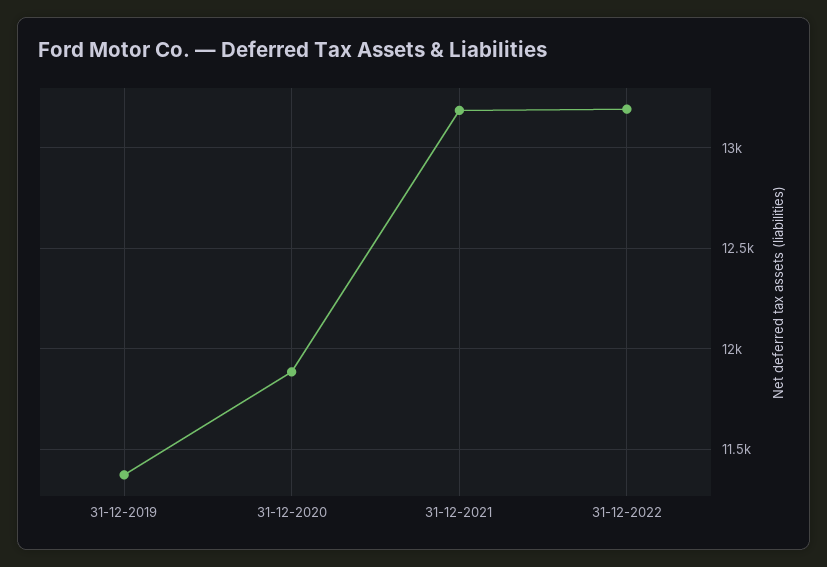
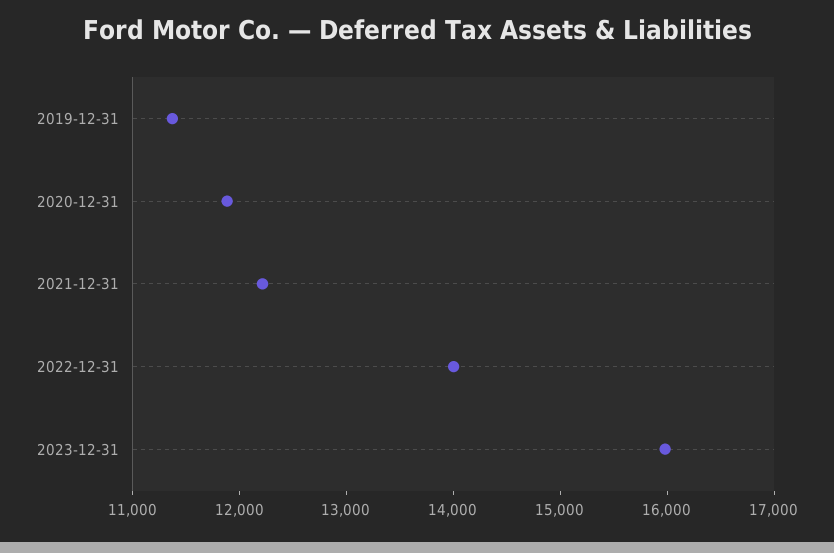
31-12-2021: 13200 -> 12200
31-12-2022: 13200 -> 14000
2023-12-31: none -> 16000

